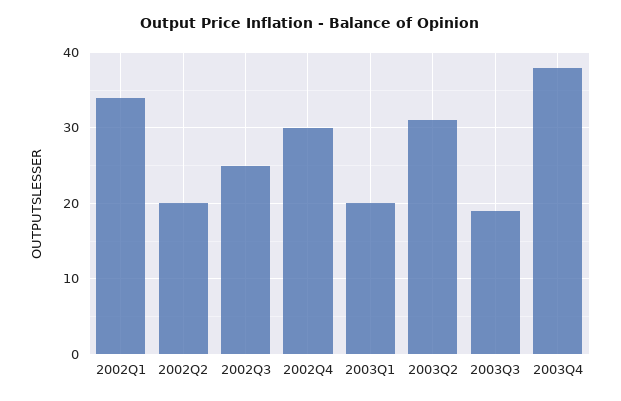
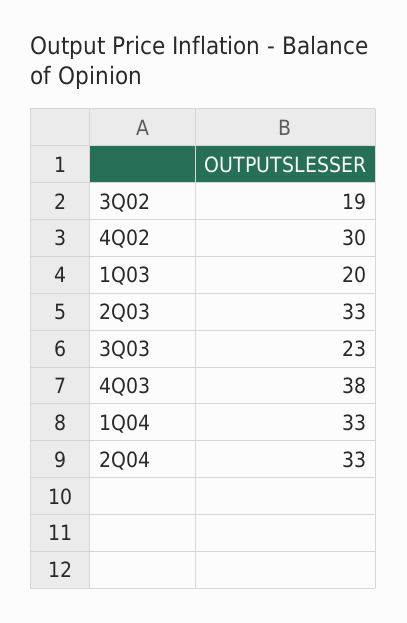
2002Q1: 34 -> none
2002Q2: 20 -> none
2002Q3: 25 -> 19
2003Q2: 31 -> 33
2003Q3: 19 -> 23
1Q04: none -> 33
2Q04: none -> 33

